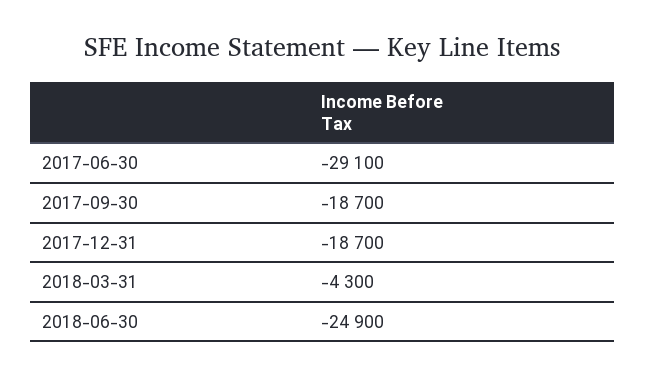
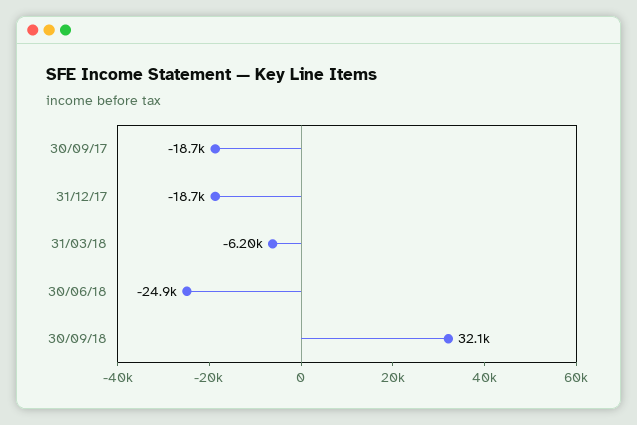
2017-06-30: -29100 -> none
2018-03-31: -4300 -> -6200
30/09/18: none -> 32100

